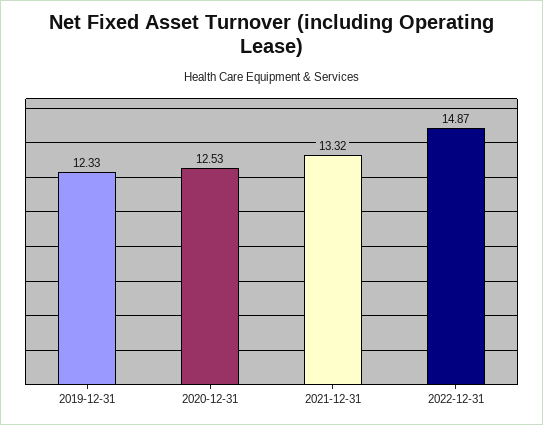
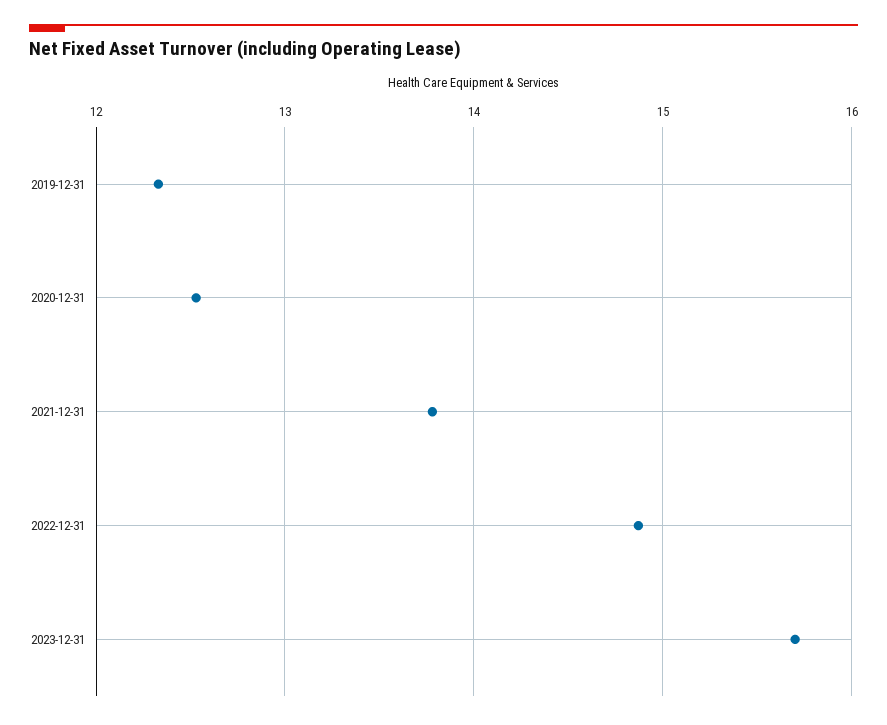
2021-12-31: 13.32 -> 13.8
2023-12-31: none -> 15.7

